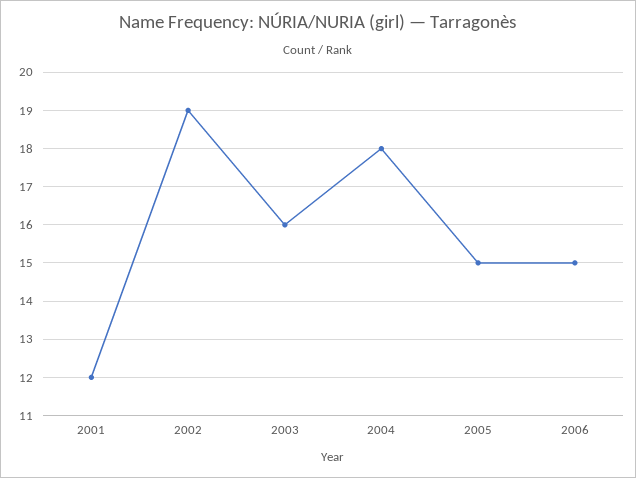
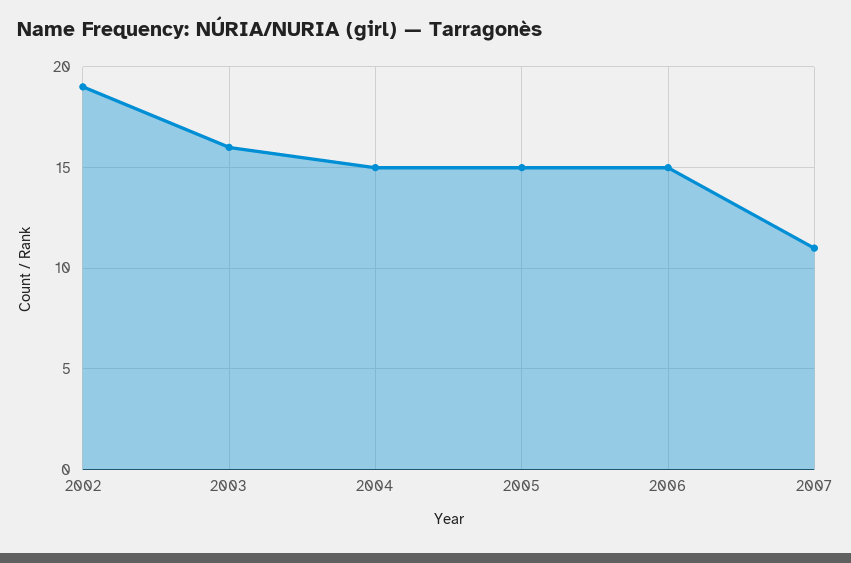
2001: 12 -> none
2004: 18 -> 15
2007: none -> 11

